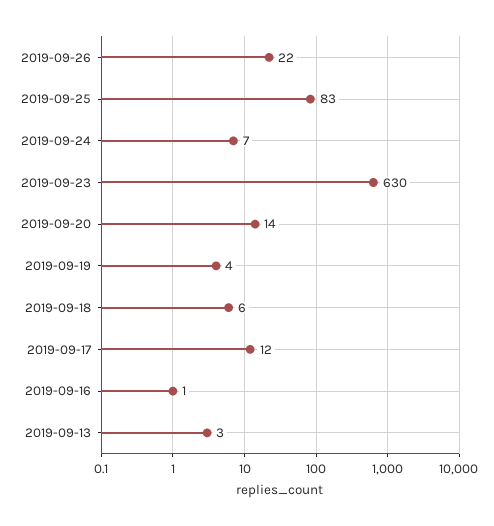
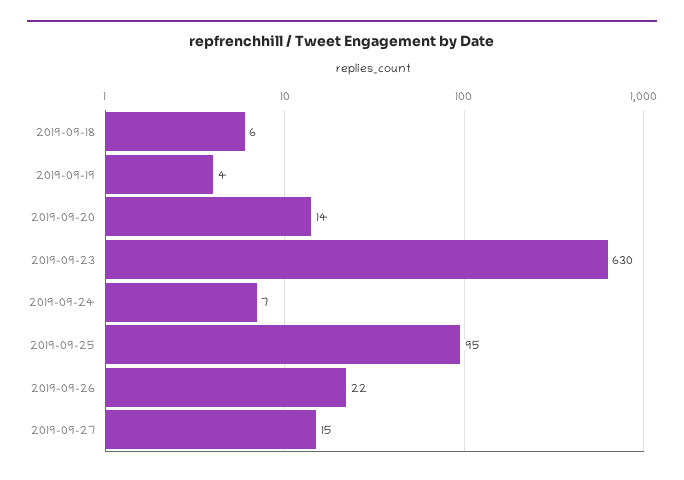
2019-09-25: 83 -> 95
2019-09-17: 12 -> none
2019-09-16: 1 -> none
2019-09-13: 3 -> none
2019-09-27: none -> 15

